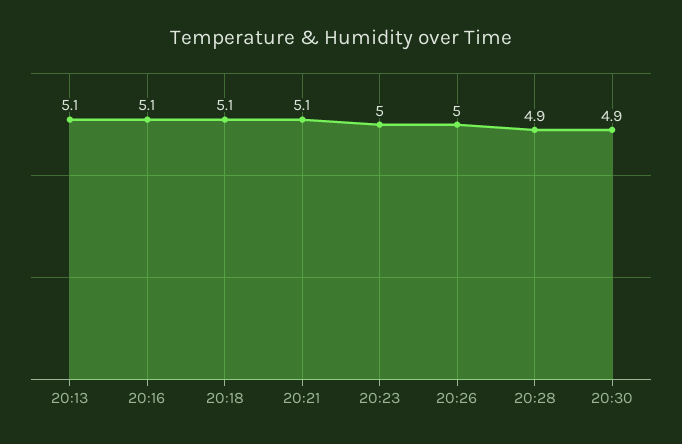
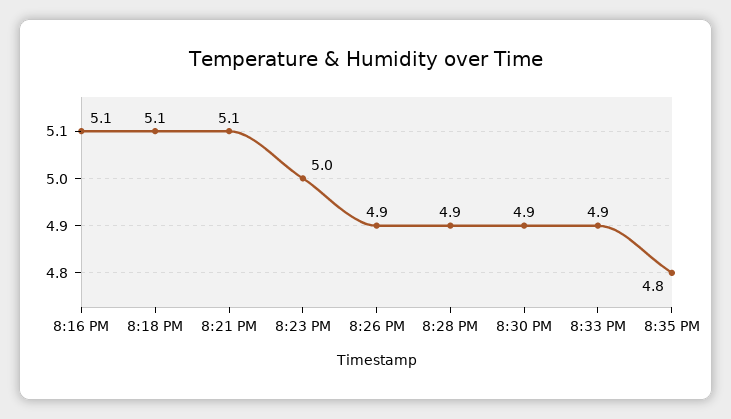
20:13: 5.1 -> none
20:26: 5 -> 4.9
8:33 PM: none -> 4.9
8:35 PM: none -> 4.8

